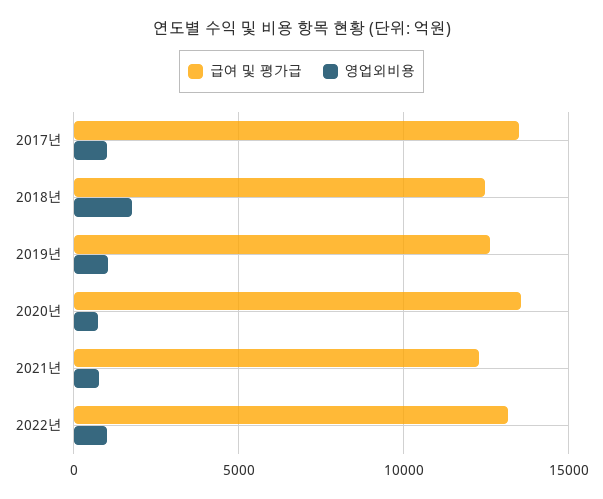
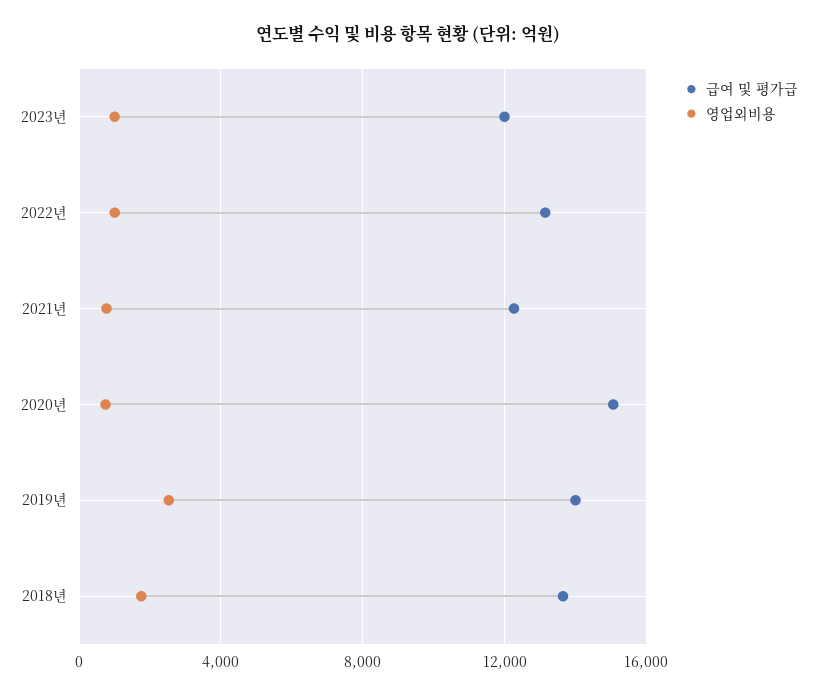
급여 및 평가급, 2017년: 13500 -> none
영업외비용, 2017년: 1000 -> none
급여 및 평가급, 2018년: 12500 -> 13500
급여 및 평가급, 2019년: 12500 -> 14000
영업외비용, 2019년: 1000 -> 2500
급여 및 평가급, 2020년: 13500 -> 15000
급여 및 평가급, 2023년: none -> 12000
영업외비용, 2023년: none -> 1000

